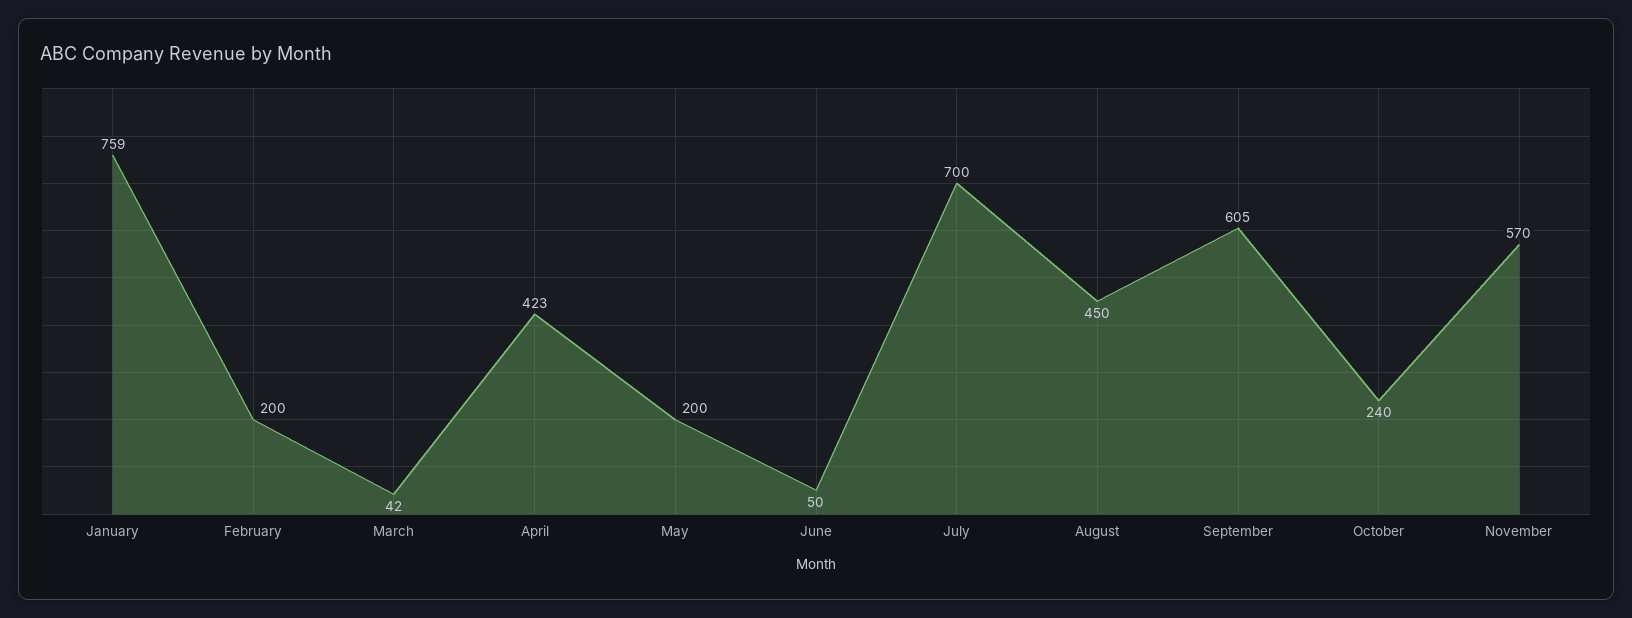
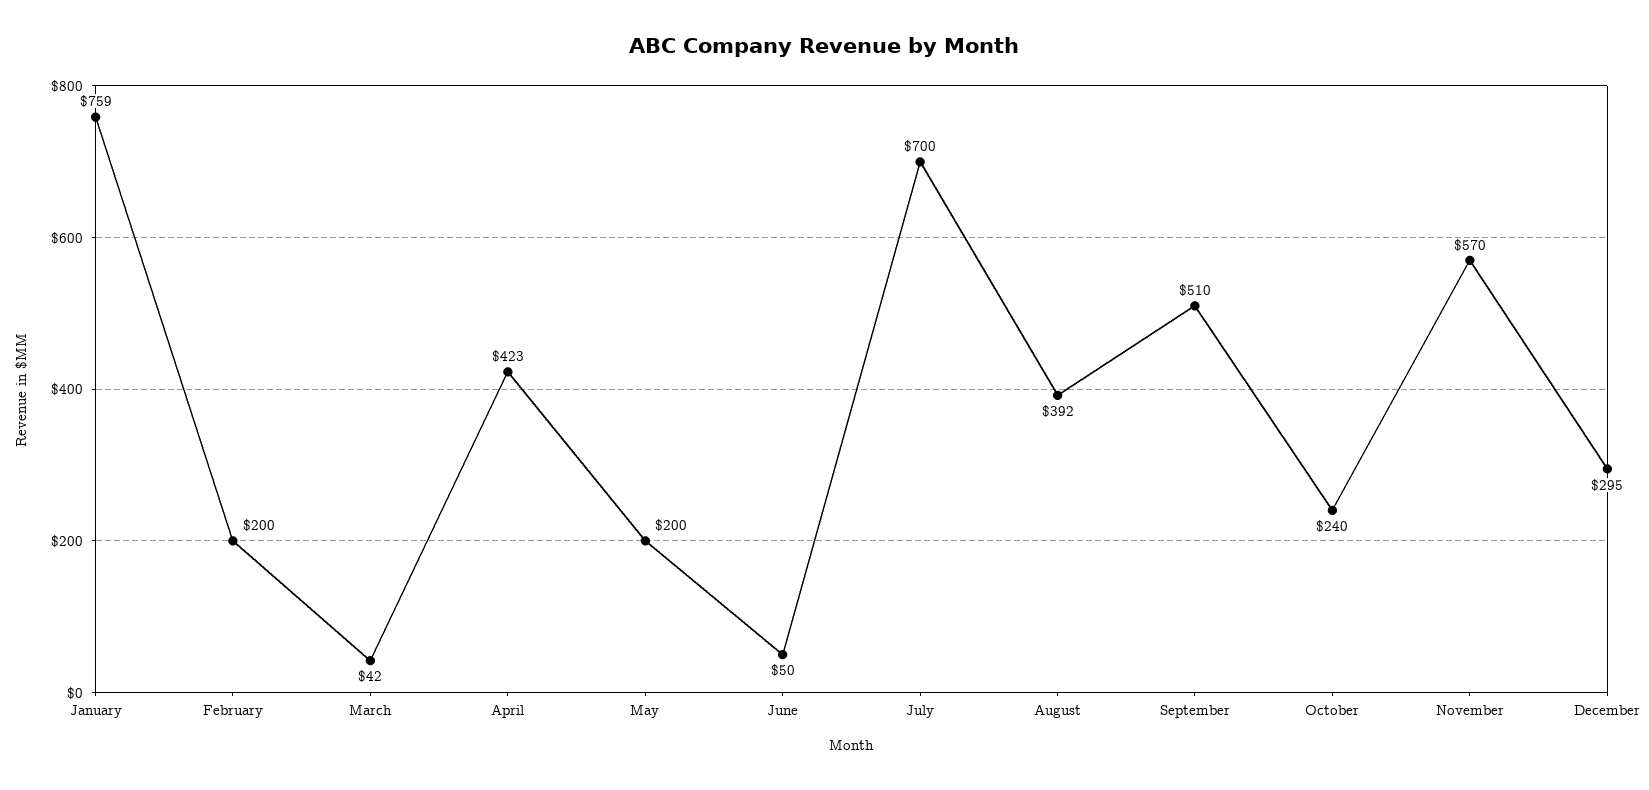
August: 450 -> 392
September: 605 -> 510
December: none -> 295

